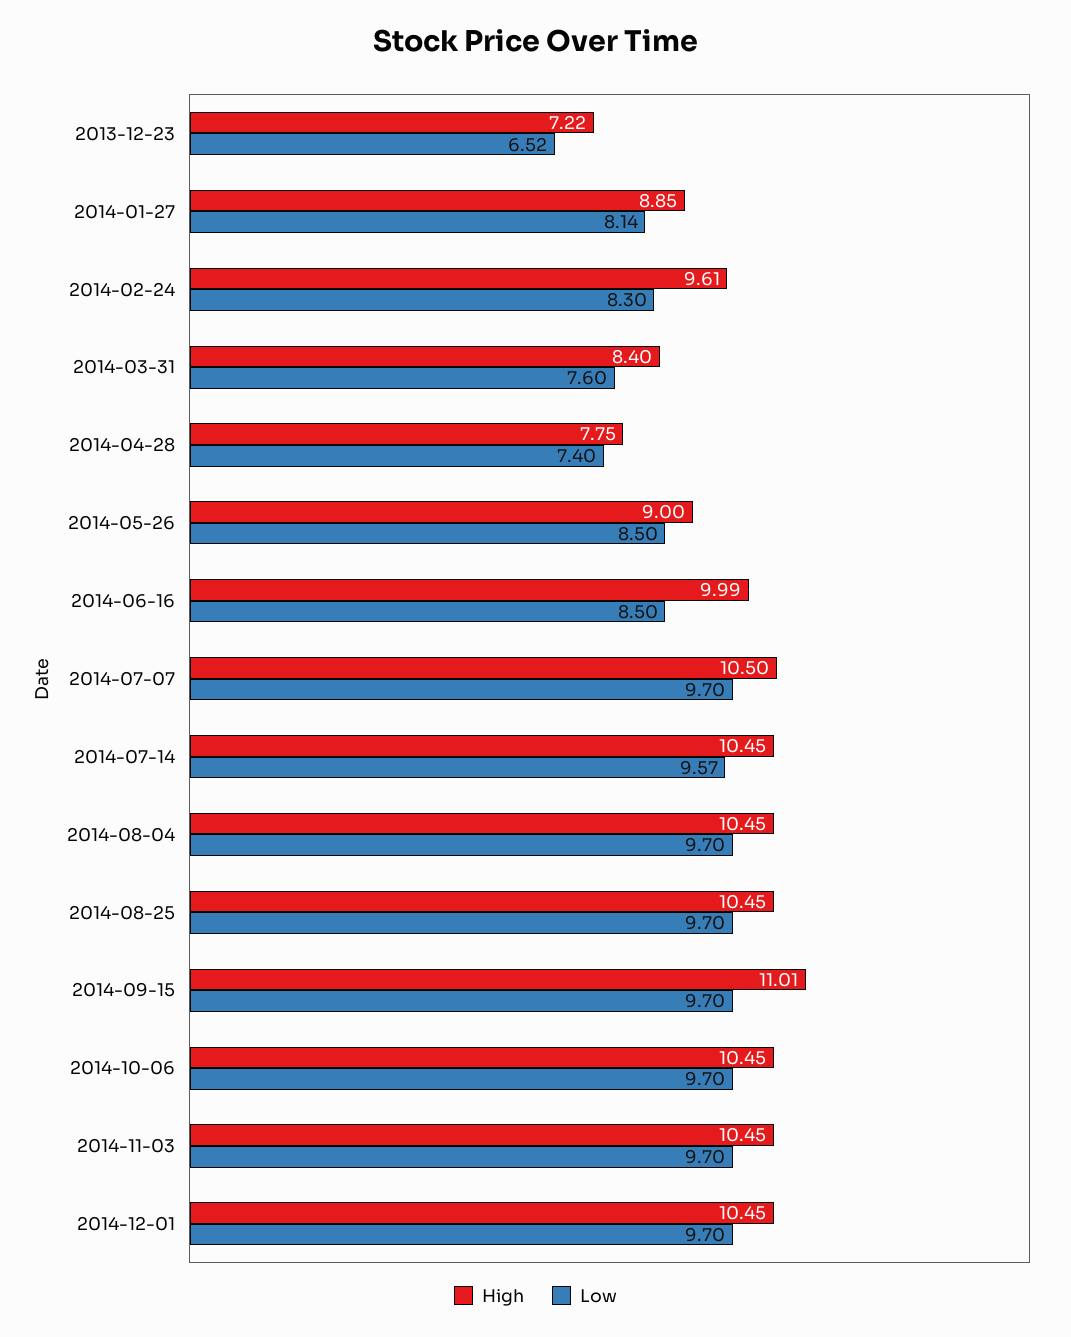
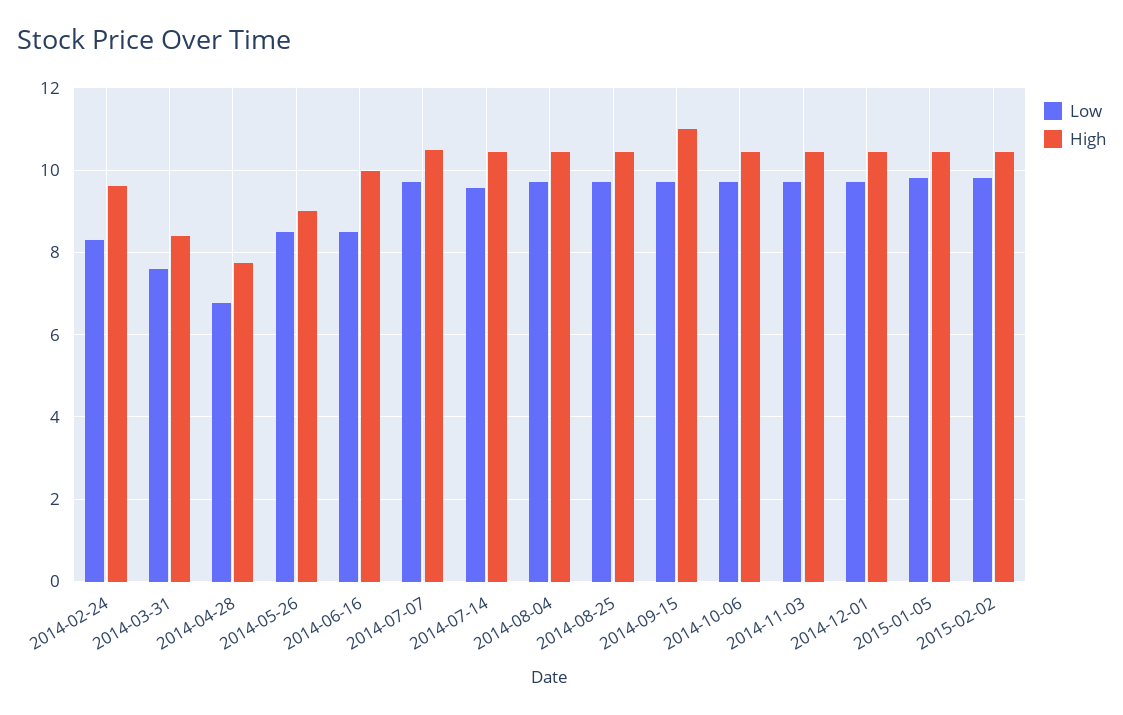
High, 2013-12-23: 7.22 -> none
Low, 2013-12-23: 6.52 -> none
High, 2014-01-27: 8.85 -> none
Low, 2014-01-27: 8.14 -> none
Low, 2014-04-28: 7.4 -> 6.8
Low, 2015-01-05: none -> 9.8
High, 2015-01-05: none -> 10.4
Low, 2015-02-02: none -> 9.8
High, 2015-02-02: none -> 10.4

